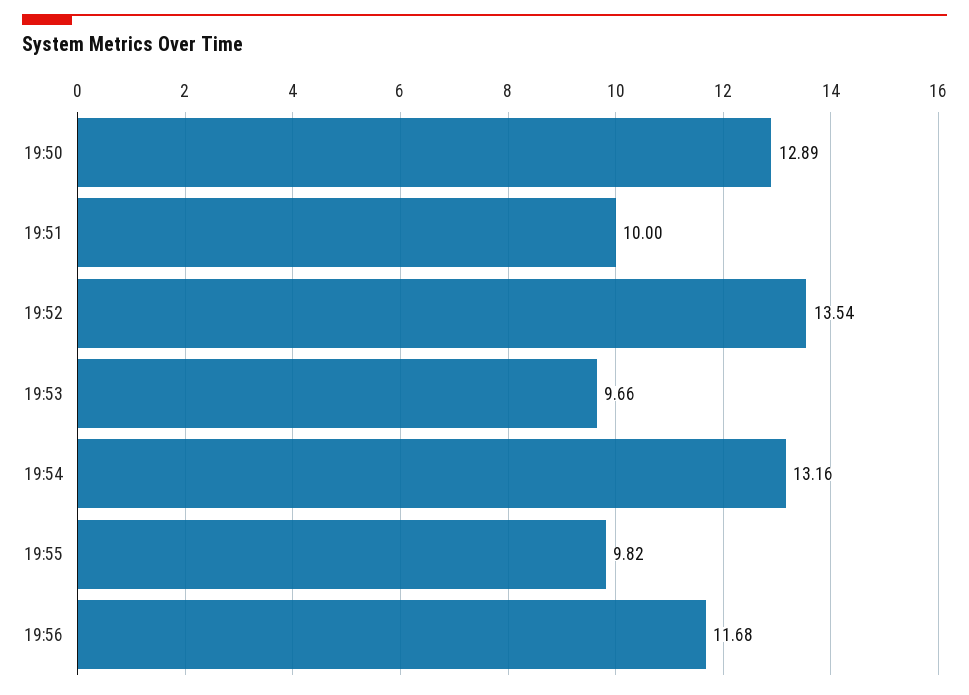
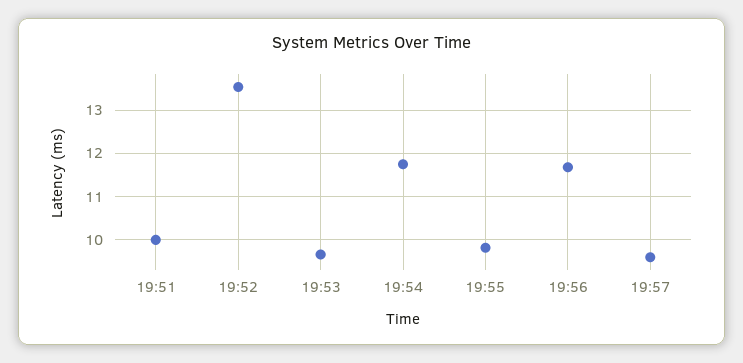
19:50: 12.89 -> none
19:54: 13.16 -> 11.8
19:57: none -> 9.6

